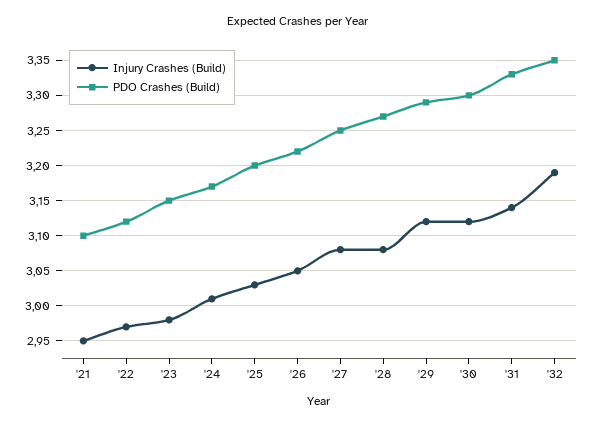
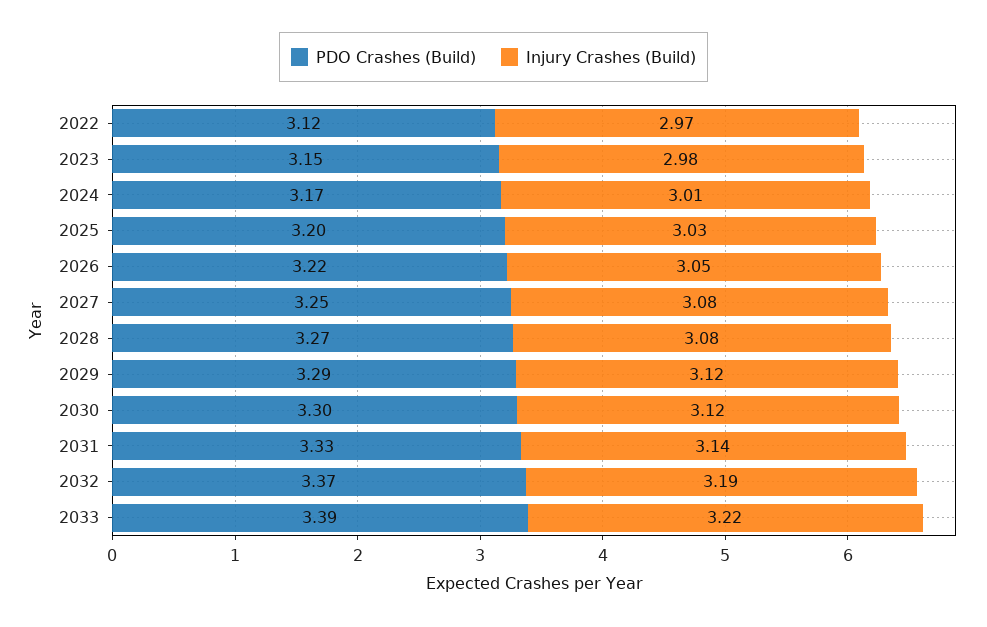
Injury Crashes (Build), '21: 2.95 -> none
PDO Crashes (Build), '21: 3.1 -> none
PDO Crashes (Build), '32: 3.35 -> 3.37
PDO Crashes (Build), 2033: none -> 3.39
Injury Crashes (Build), 2033: none -> 3.22

